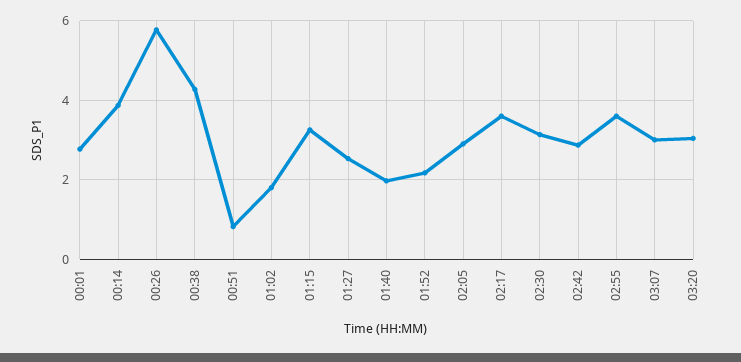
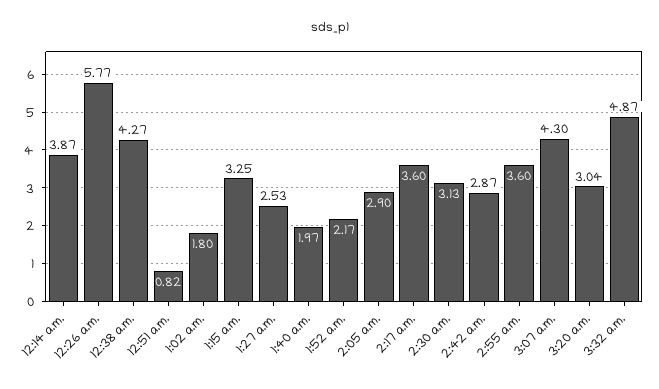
00:01: 2.8 -> none
03:07: 3 -> 4.3
3:32 a.m.: none -> 4.87

